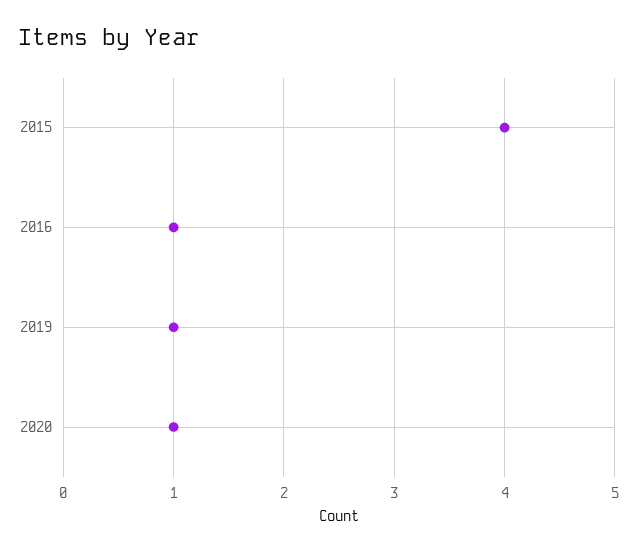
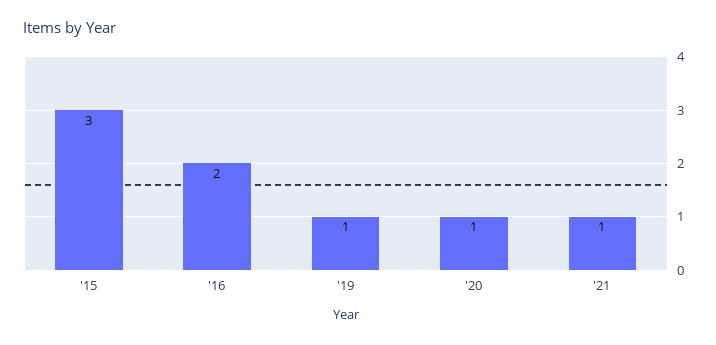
2015: 4 -> 3
2016: 1 -> 2
'21: none -> 1

